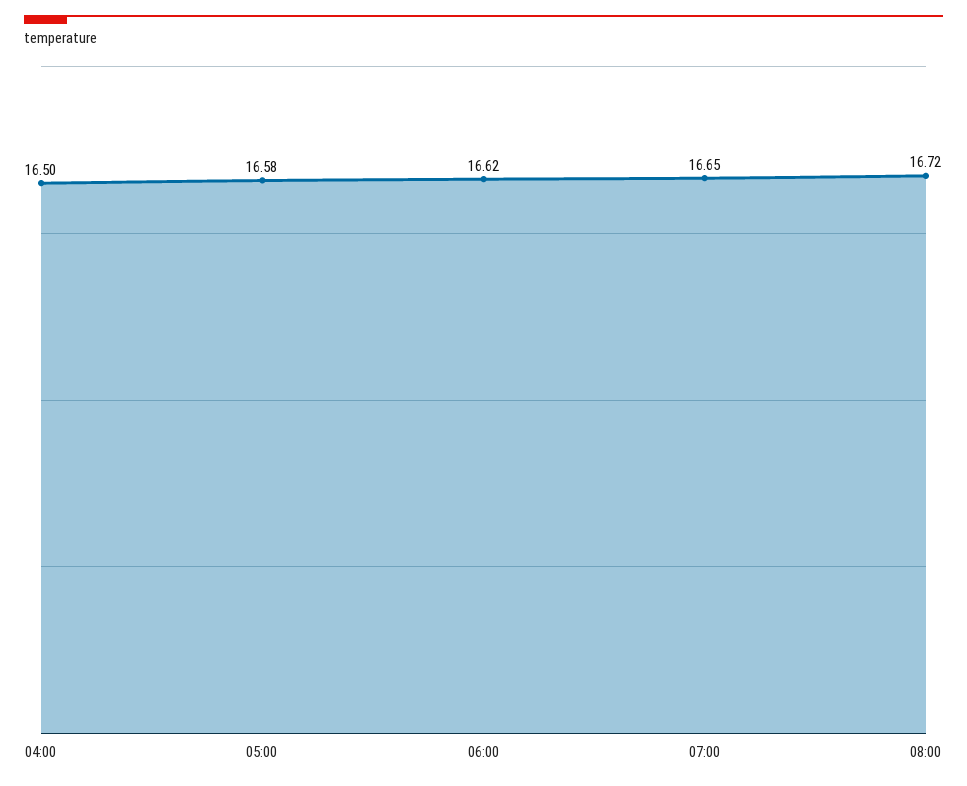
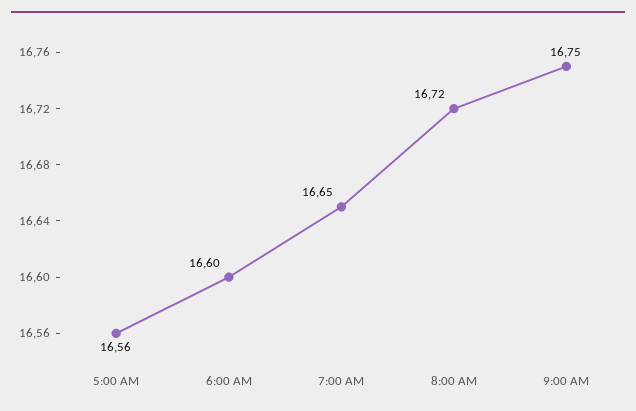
04:00: 16.5 -> none
05:00: 16.58 -> 16.56
06:00: 16.62 -> 16.6
9:00 AM: none -> 16.75

